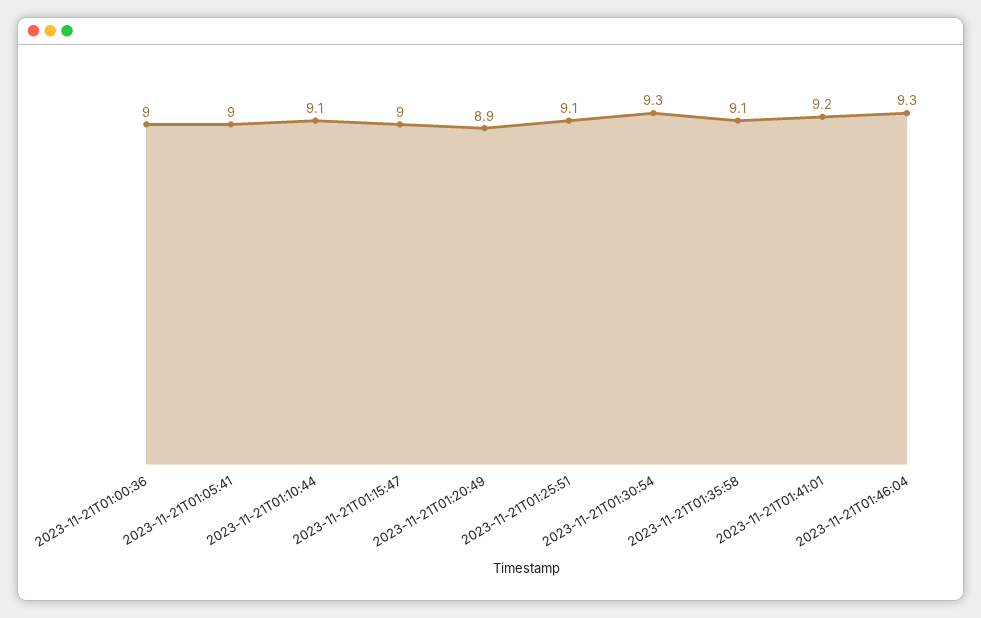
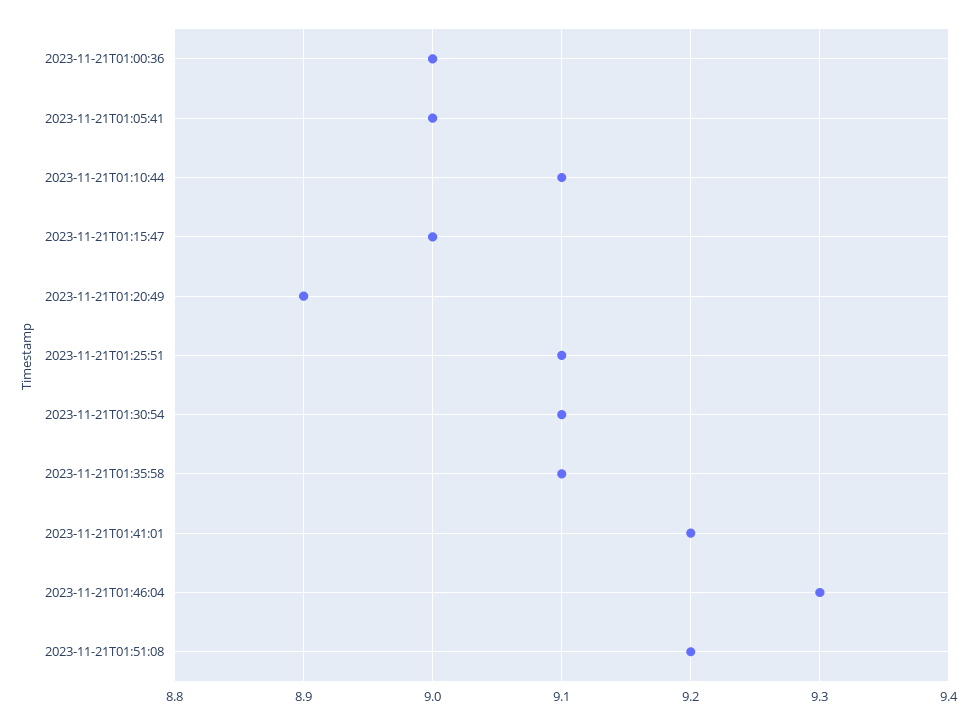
2023-11-21T01:30:54: 9.3 -> 9.1
2023-11-21T01:51:08: none -> 9.2

